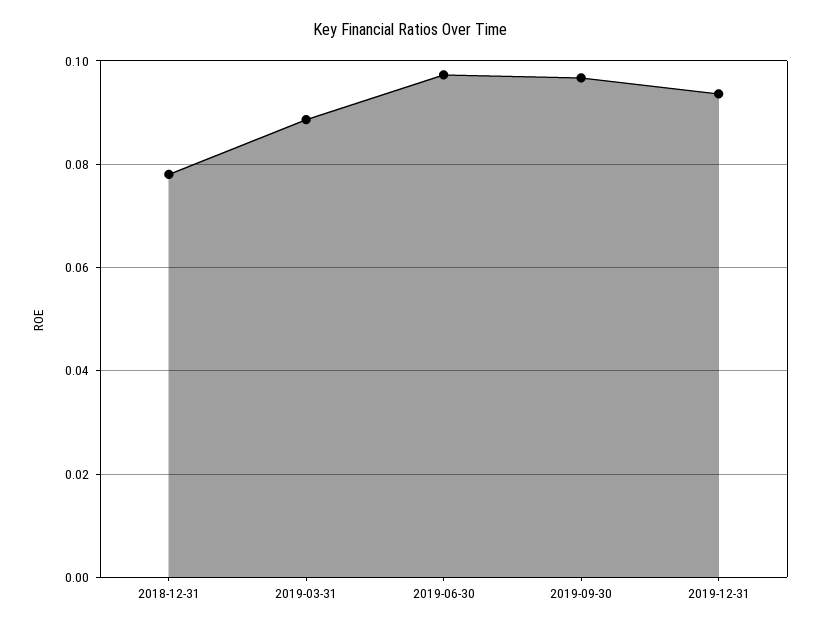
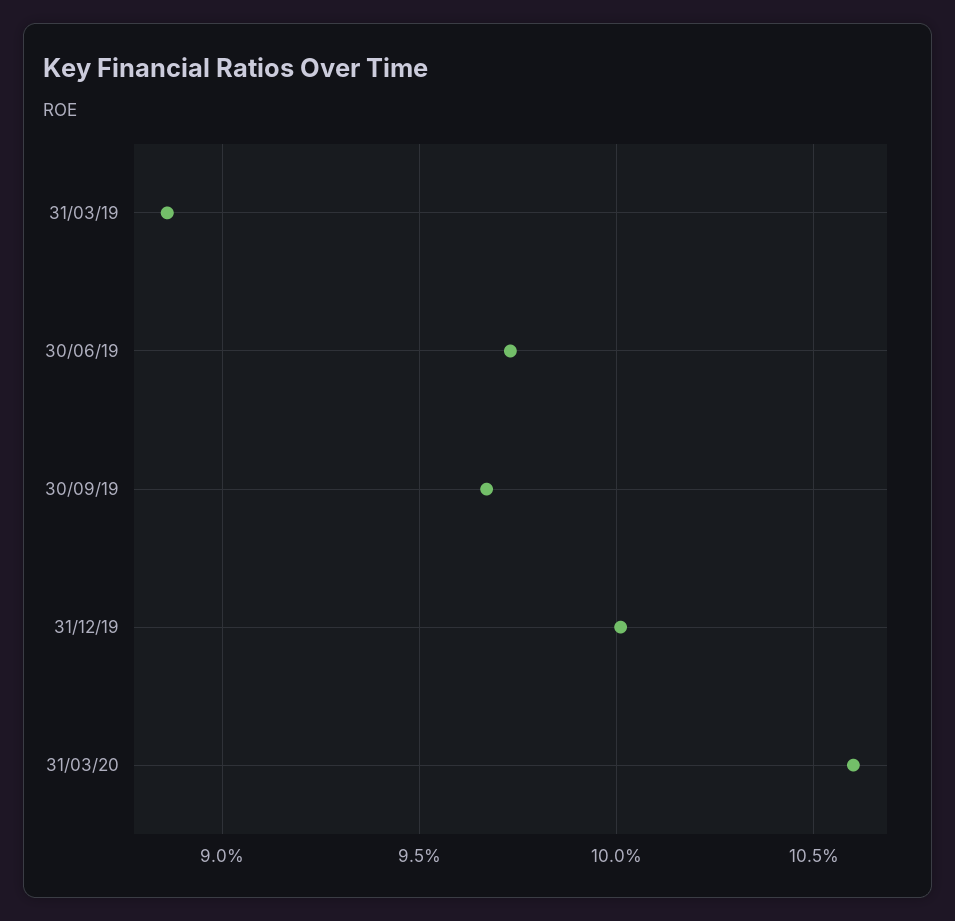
2018-12-31: 0.078 -> none
2019-12-31: 0.094 -> 0.1
31/03/20: none -> 0.106

